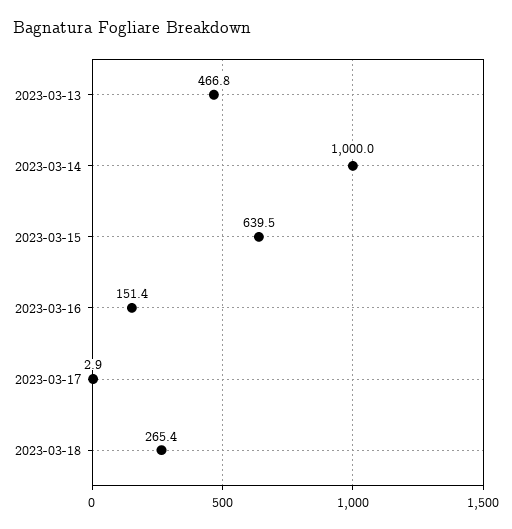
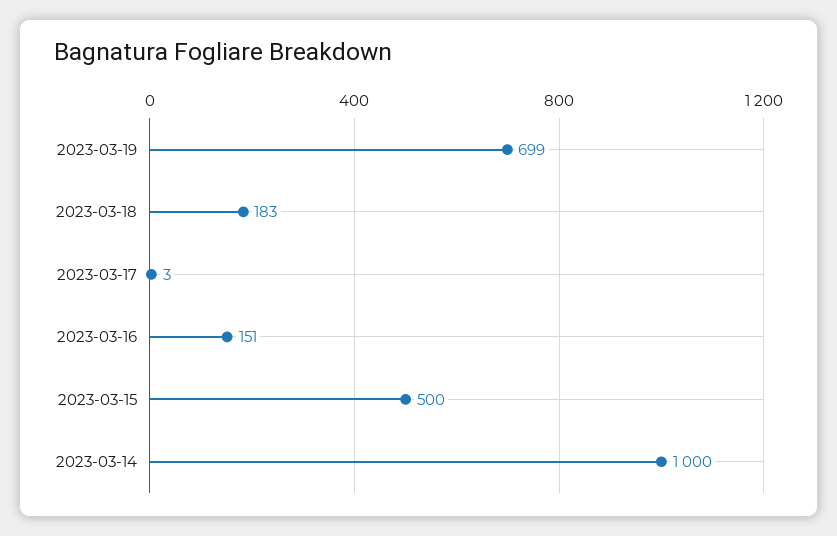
2023-03-13: 466.8 -> none
2023-03-15: 639.5 -> 500
2023-03-18: 265.4 -> 183
2023-03-19: none -> 699

